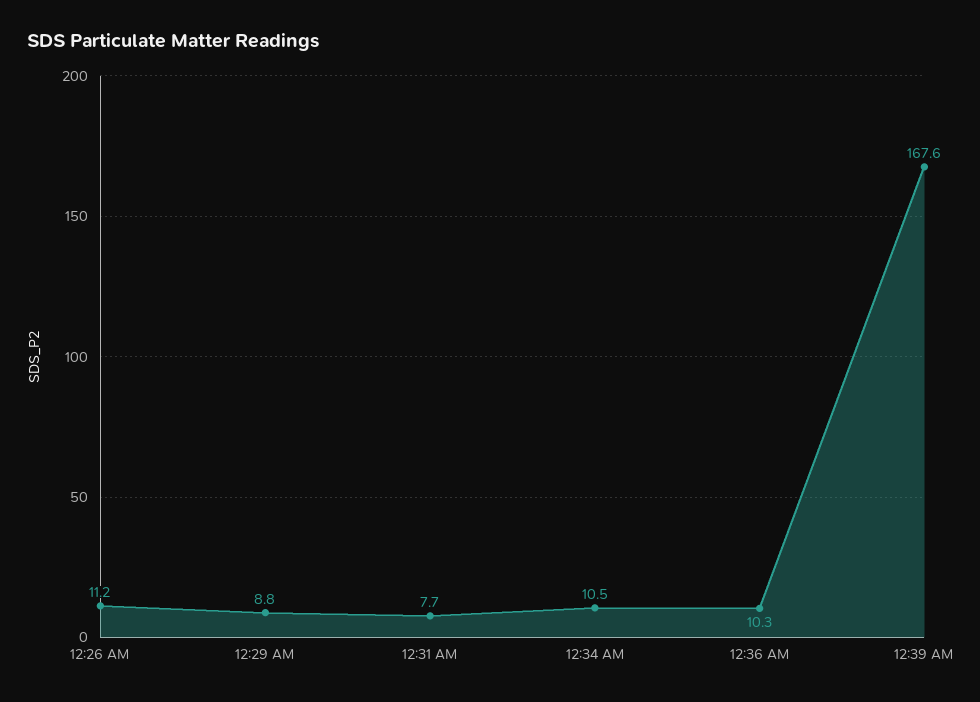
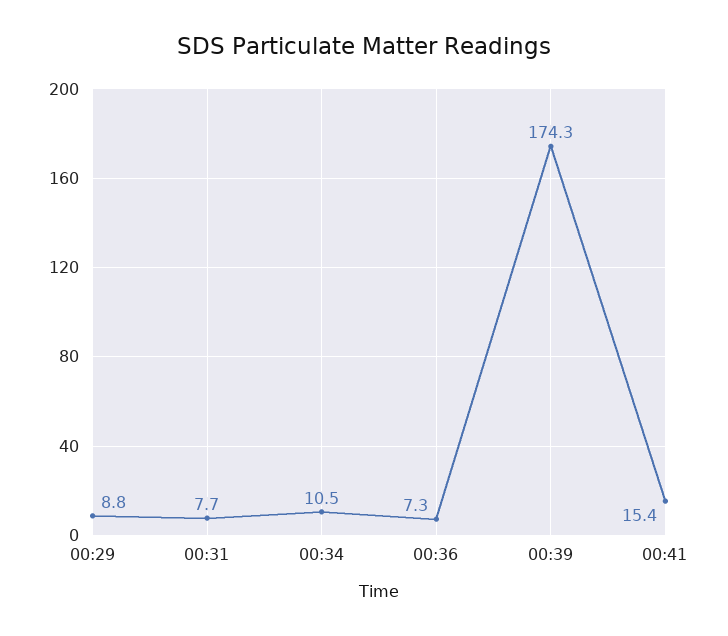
12:26 AM: 11.2 -> none
12:36 AM: 10.3 -> 7.3
12:39 AM: 167.6 -> 174.3
00:41: none -> 15.4

